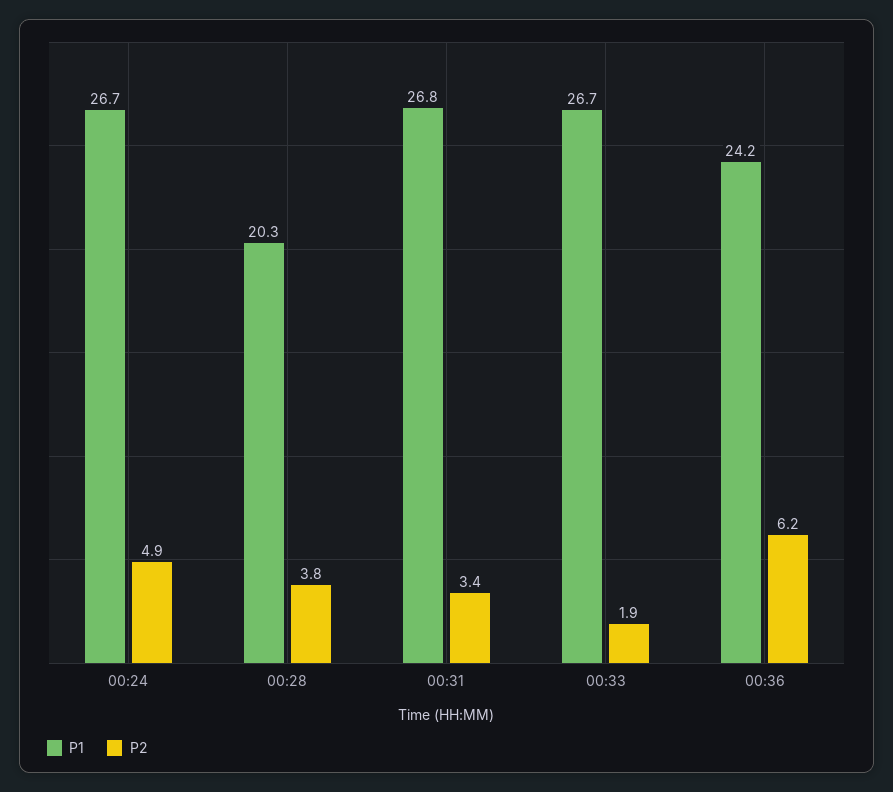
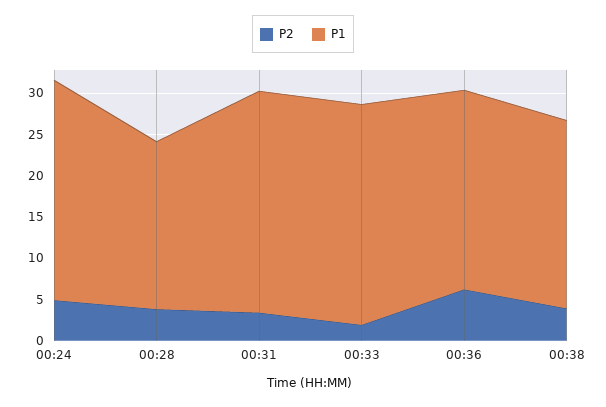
P2, 00:38: none -> 4
P1, 00:38: none -> 23

